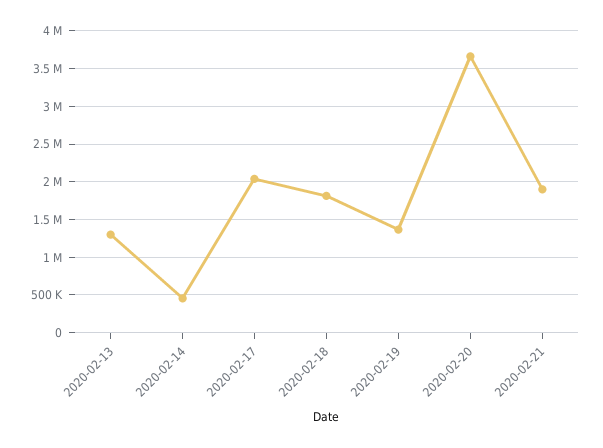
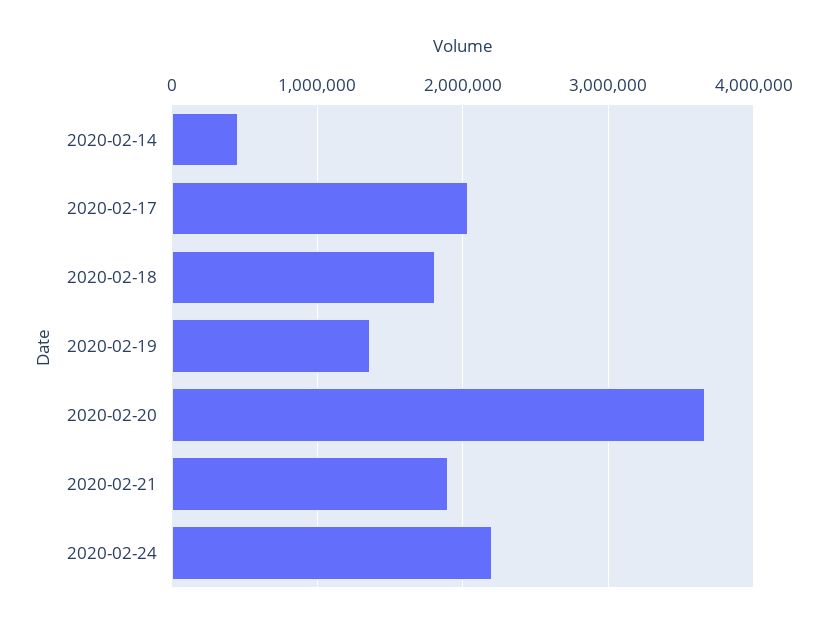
2020-02-13: 1300000 -> none
2020-02-24: none -> 2200000

